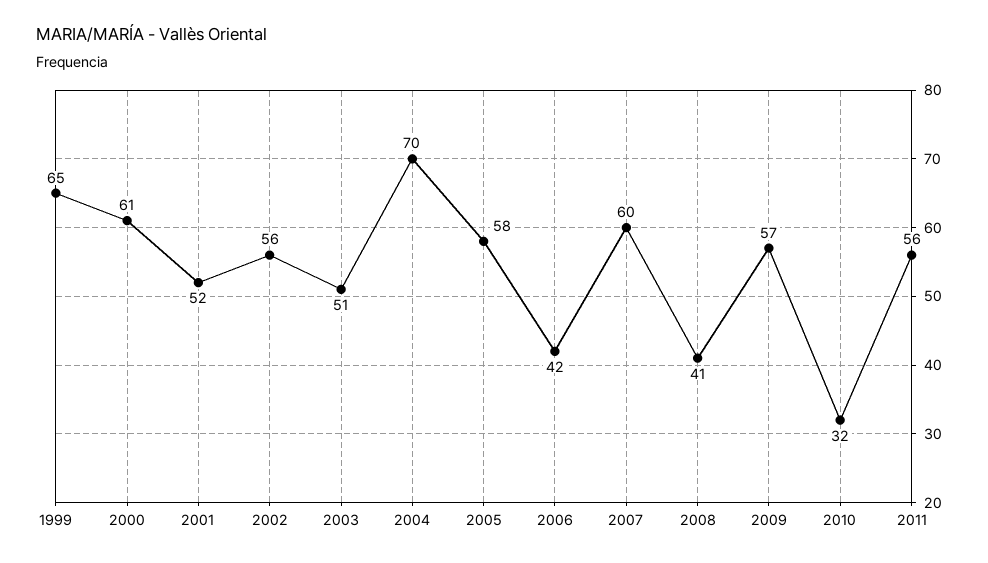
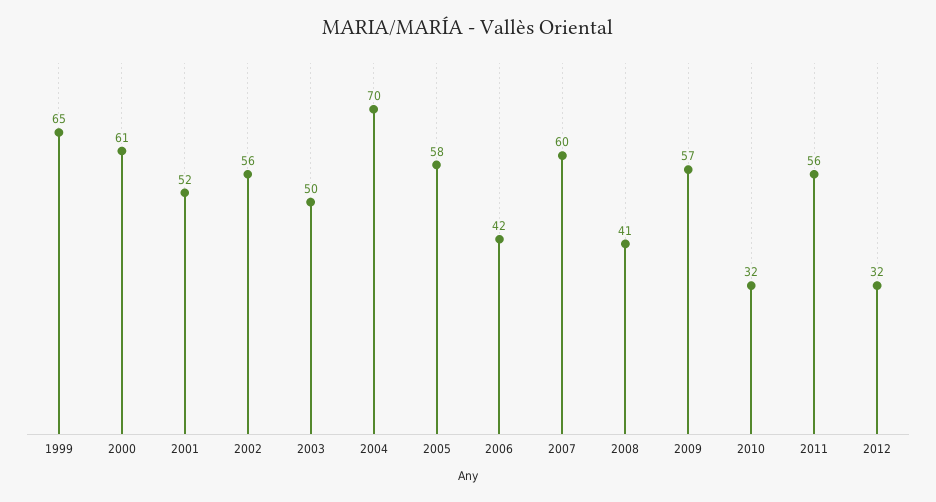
2003: 51 -> 50
2012: none -> 32

